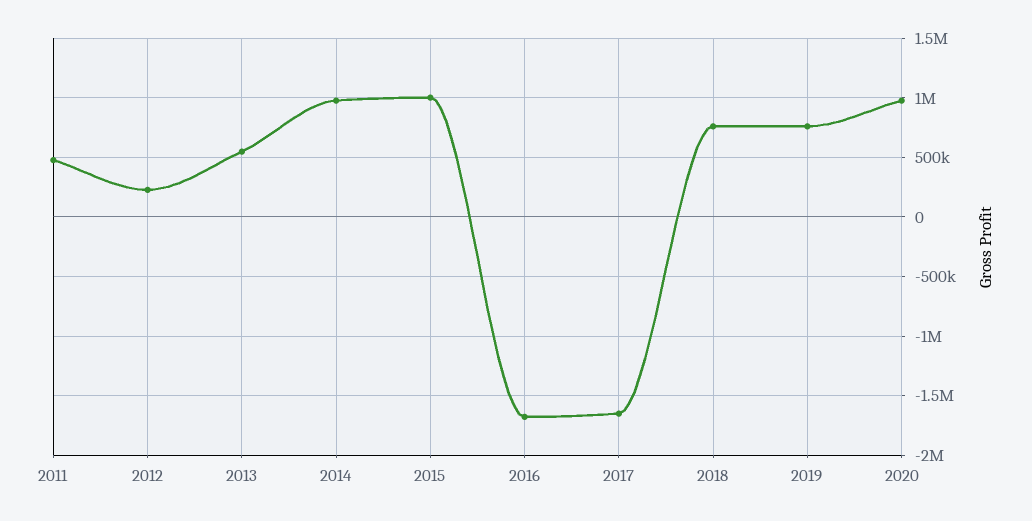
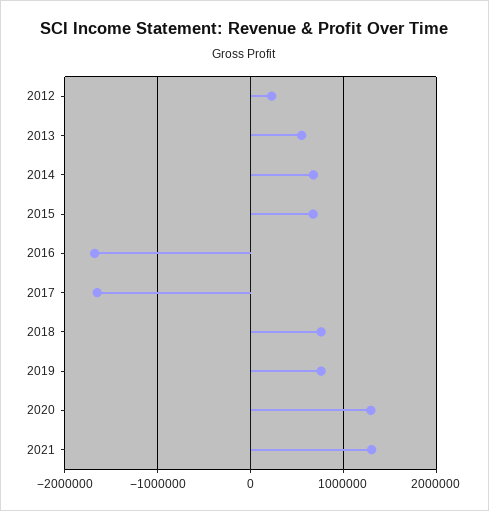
2011: 500000 -> none
2014: 1000000 -> 700000
2015: 1000000 -> 700000
2020: 1000000 -> 1300000
2021: none -> 1300000

